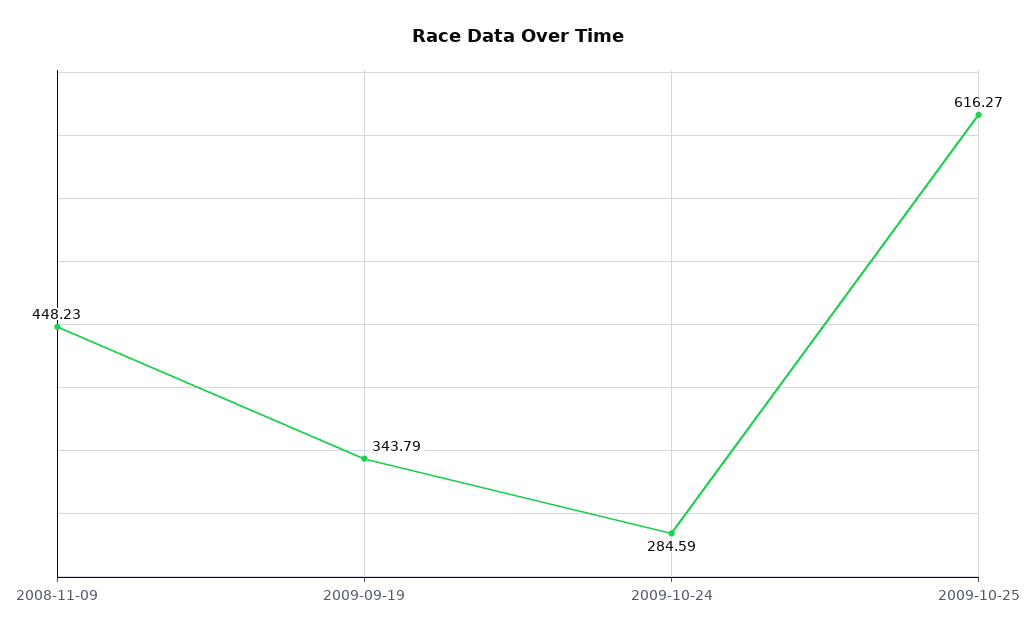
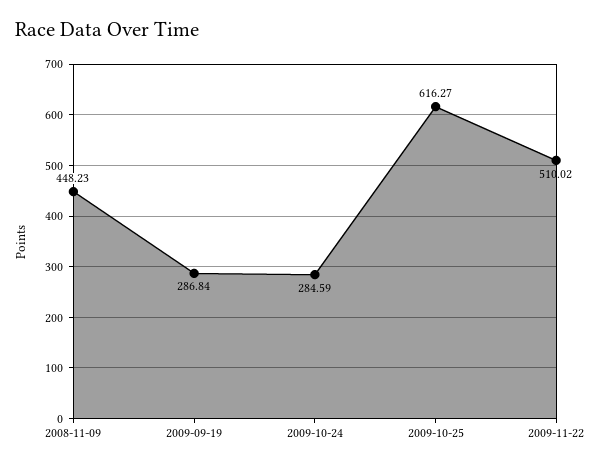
2009-09-19: 343.79 -> 286.84
2009-11-22: none -> 510.02

